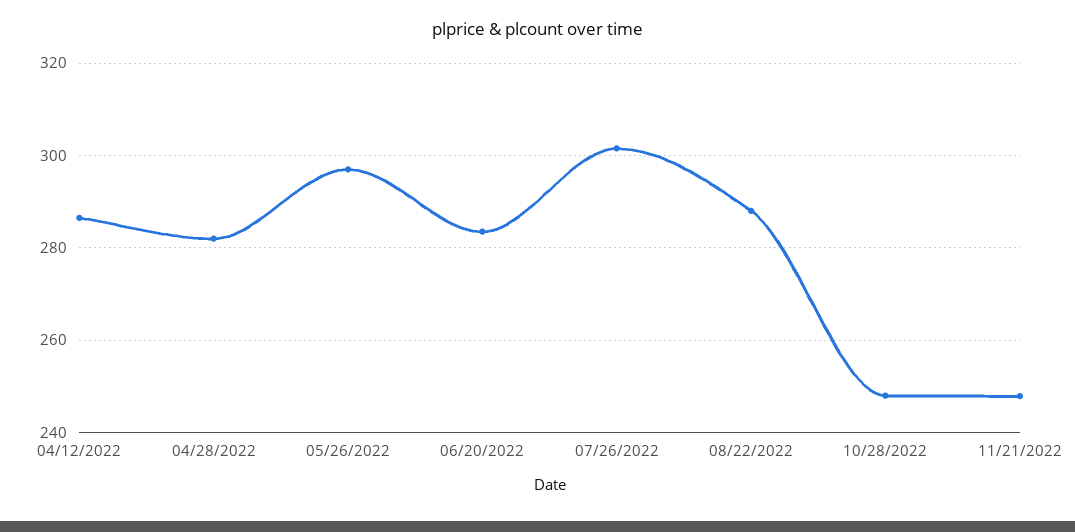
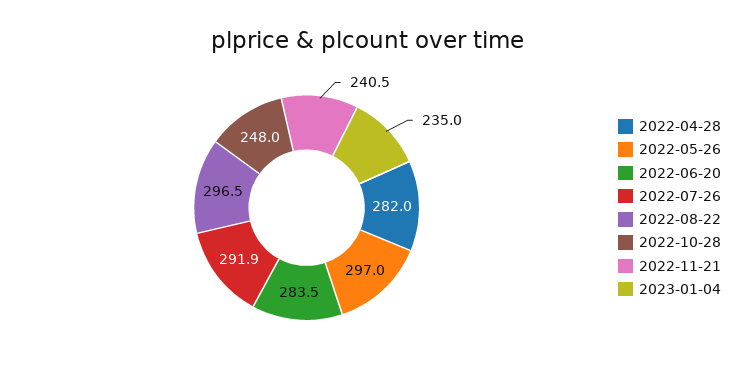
04/12/2022: 286 -> none
07/26/2022: 302 -> 291.9
08/22/2022: 288 -> 296.5
11/21/2022: 248 -> 240.5
2023-01-04: none -> 235

